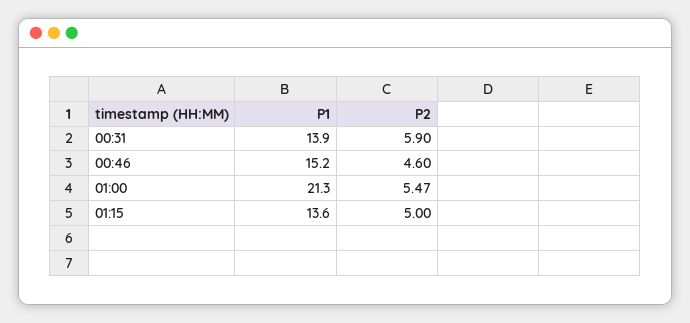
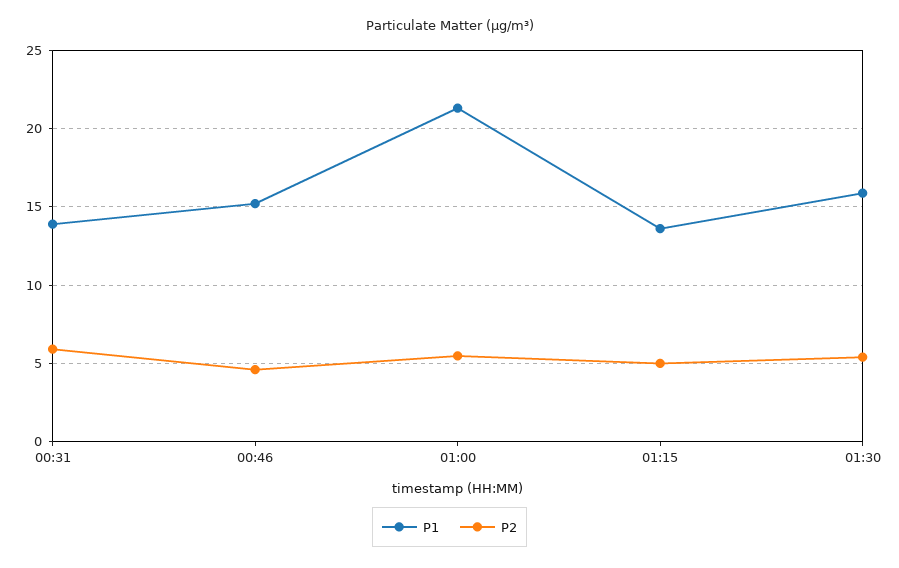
P1, 01:30: none -> 16
P2, 01:30: none -> 5.5

